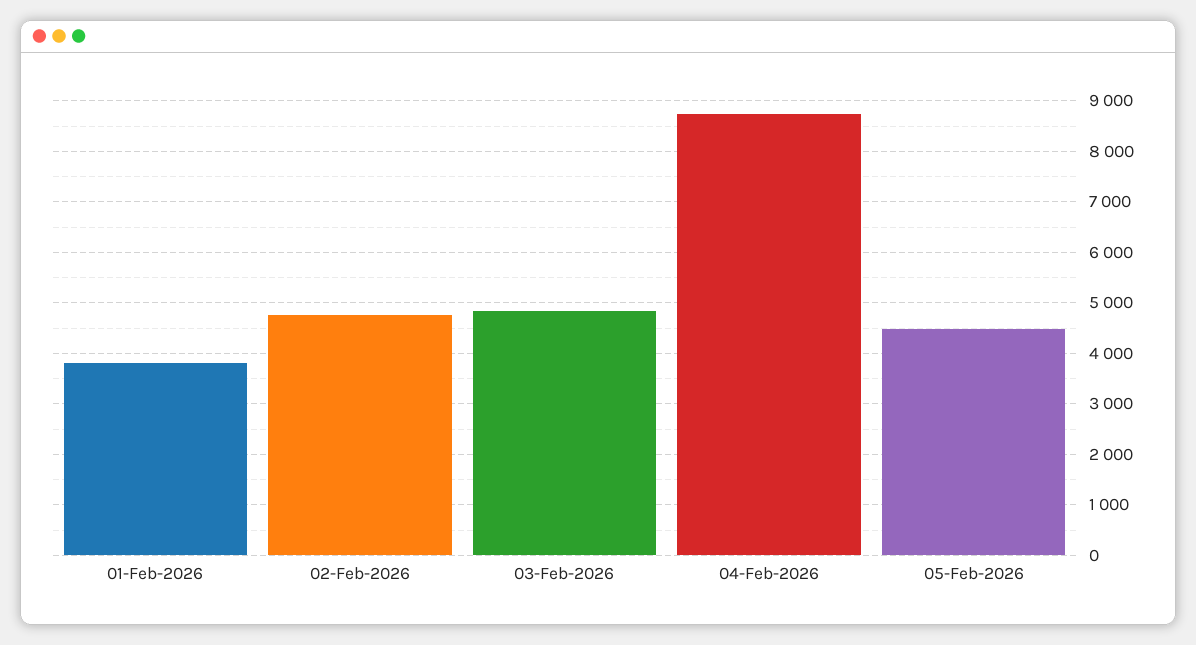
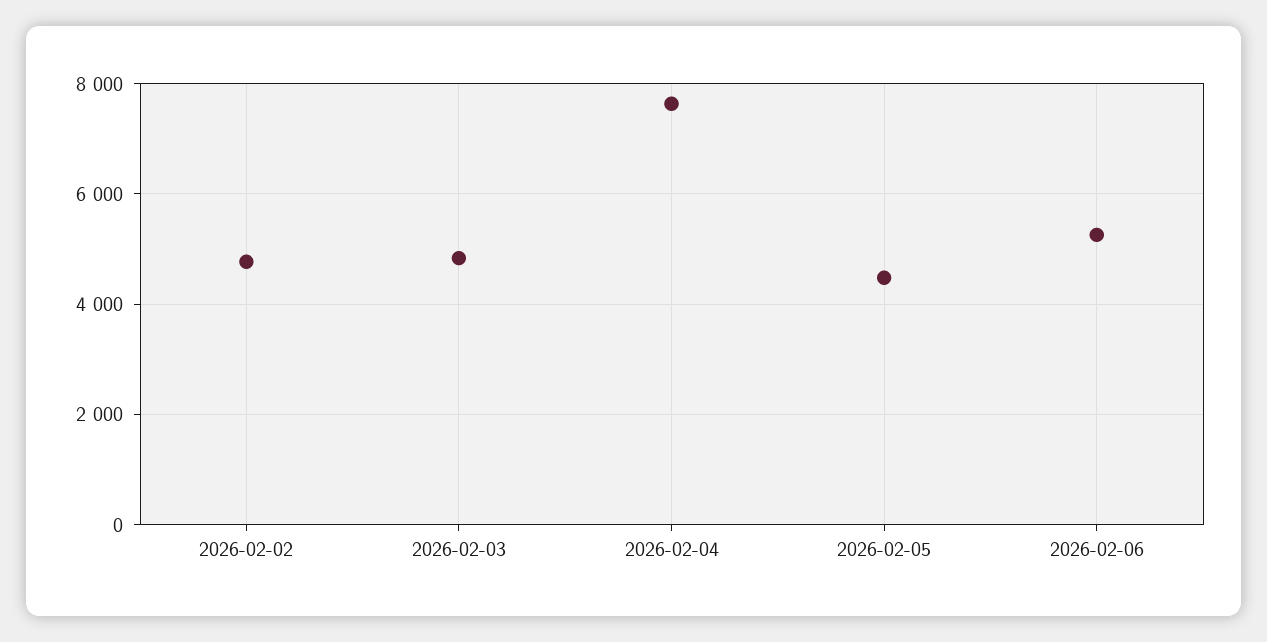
01-Feb-2026: 3800 -> none
04-Feb-2026: 8800 -> 7600
2026-02-06: none -> 5200

